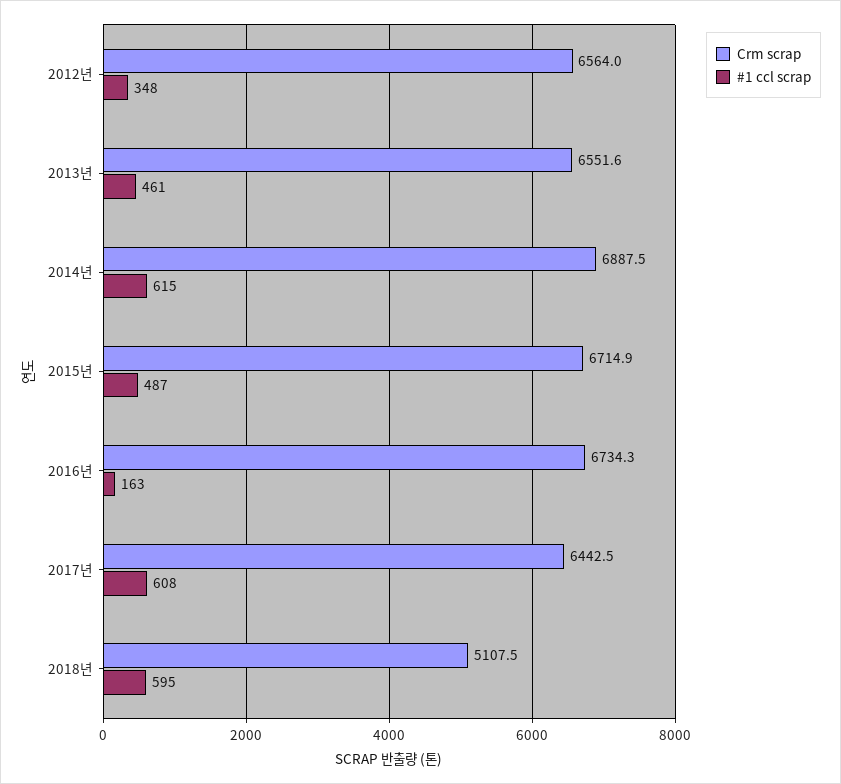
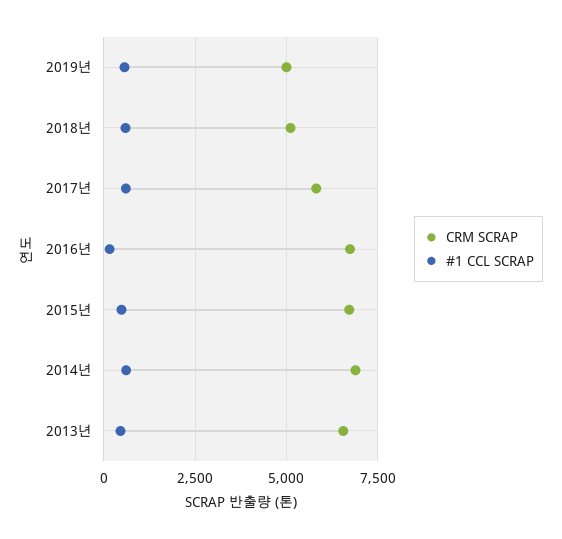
Crm scrap, 2012년: 6564 -> none
#1 ccl scrap, 2012년: 348 -> none
Crm scrap, 2017년: 6442.5 -> 5750
Crm scrap, 2019년: none -> 5000
#1 ccl scrap, 2019년: none -> 500

